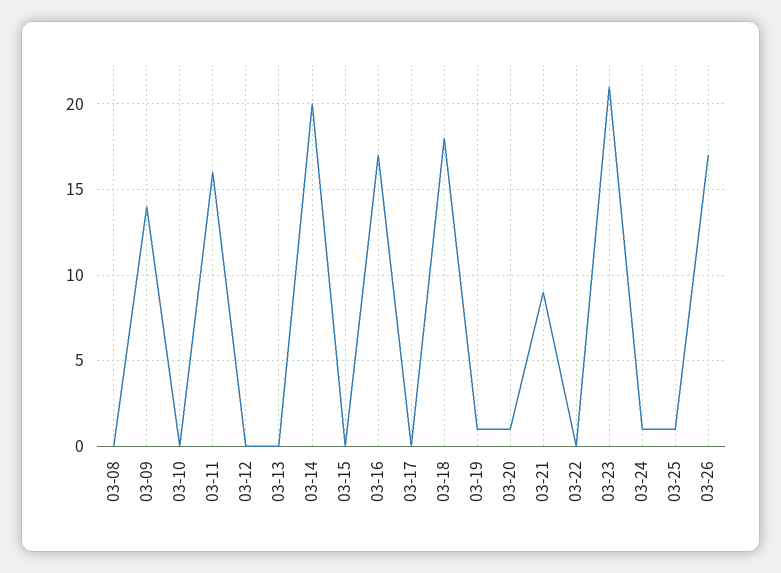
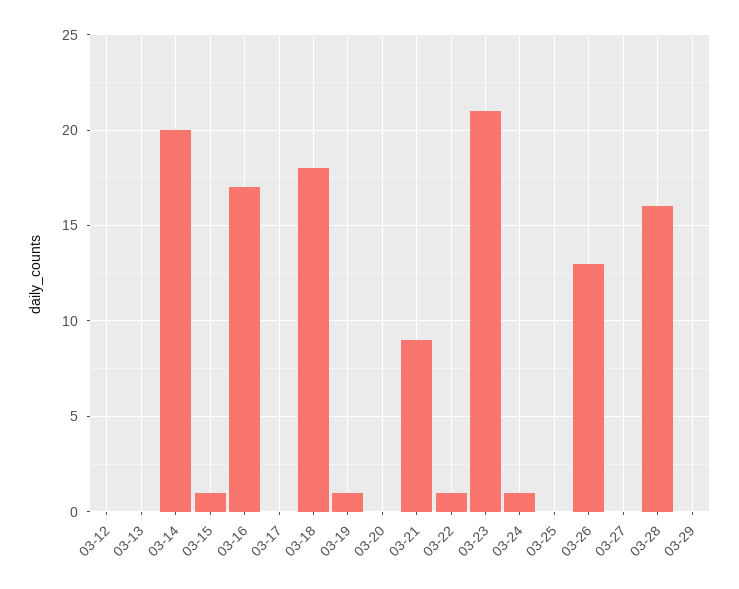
03-08: 0 -> none
03-09: 14 -> none
03-10: 0 -> none
03-11: 16 -> none
03-15: 0 -> 1
03-20: 1 -> 0
03-22: 0 -> 1
03-25: 1 -> 0
03-26: 17 -> 13
03-27: none -> 0
03-28: none -> 16
03-29: none -> 0

